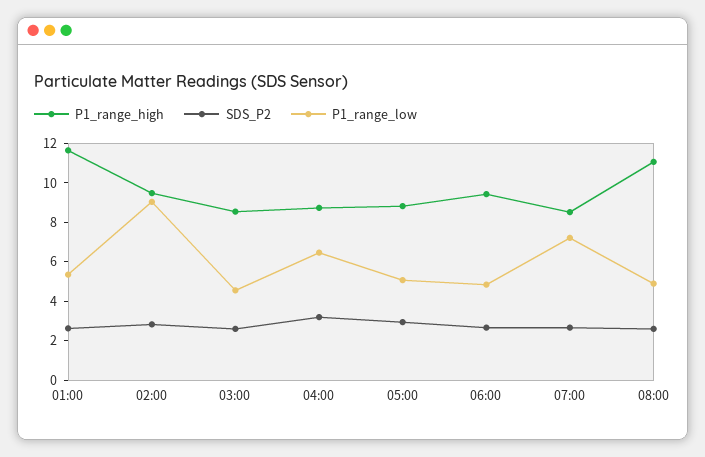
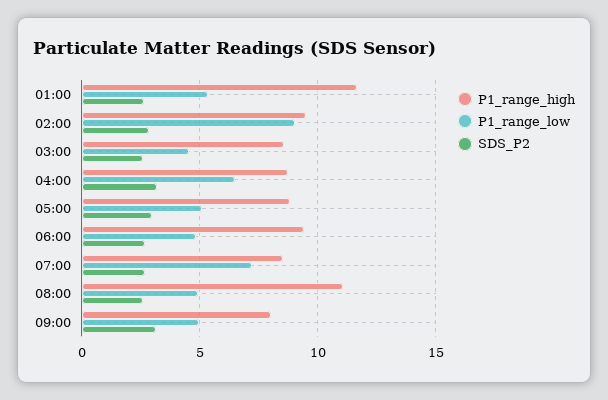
P1_range_high, 09:00: none -> 8
P1_range_low, 09:00: none -> 5
SDS_P2, 09:00: none -> 3

